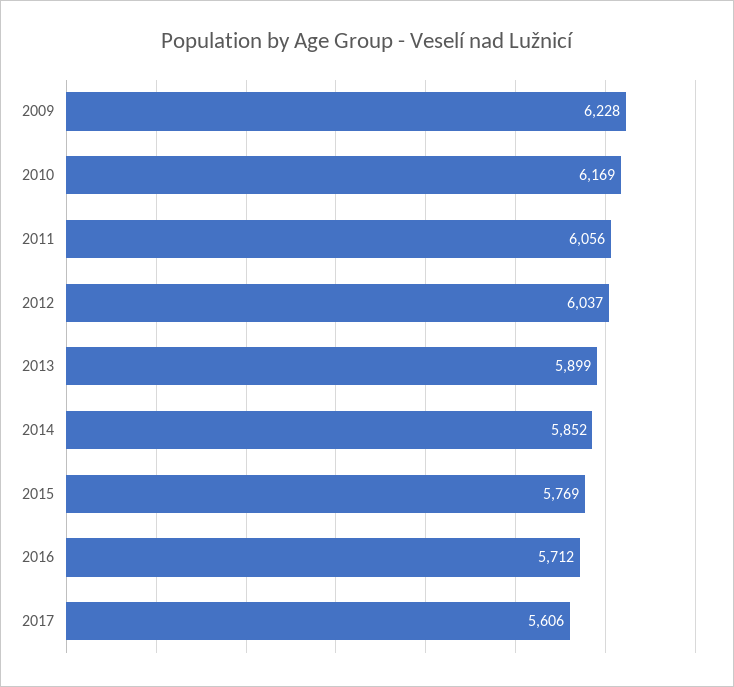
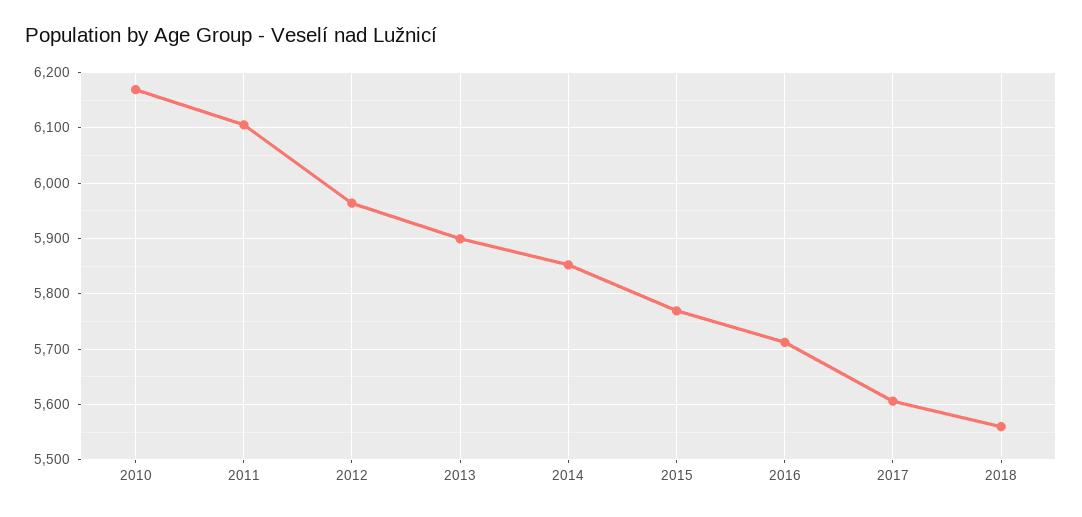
2009: 6228 -> none
2011: 6056 -> 6100
2012: 6037 -> 5960
2018: none -> 5560

